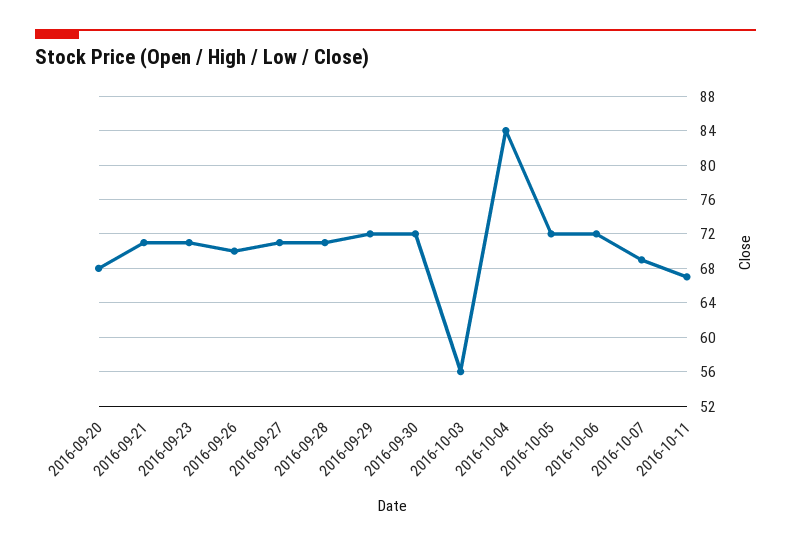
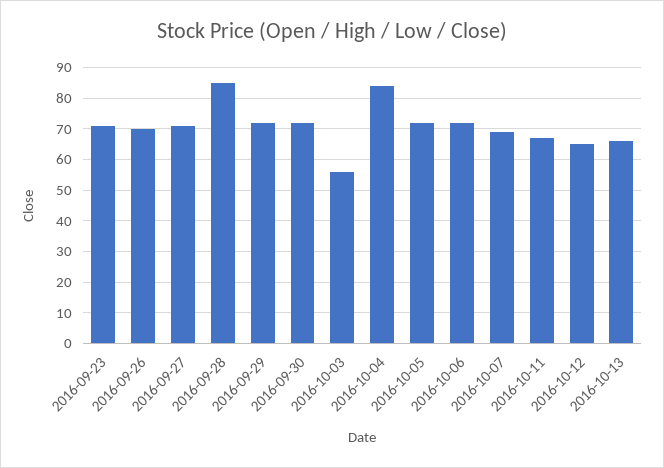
2016-09-20: 68 -> none
2016-09-21: 71 -> none
2016-09-28: 71 -> 85
2016-10-12: none -> 65
2016-10-13: none -> 65

